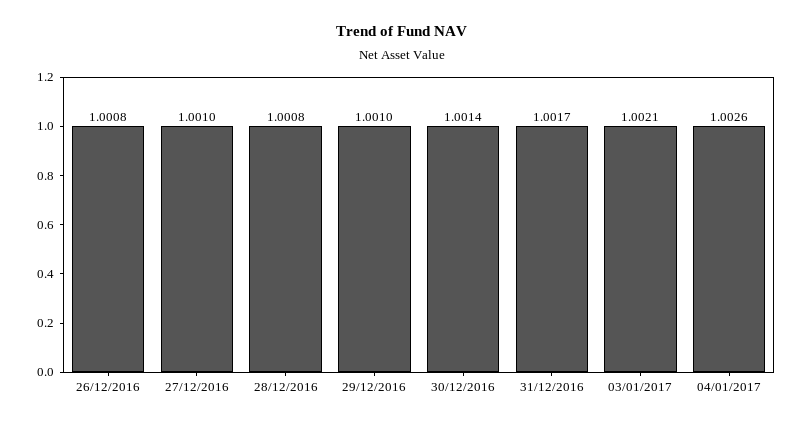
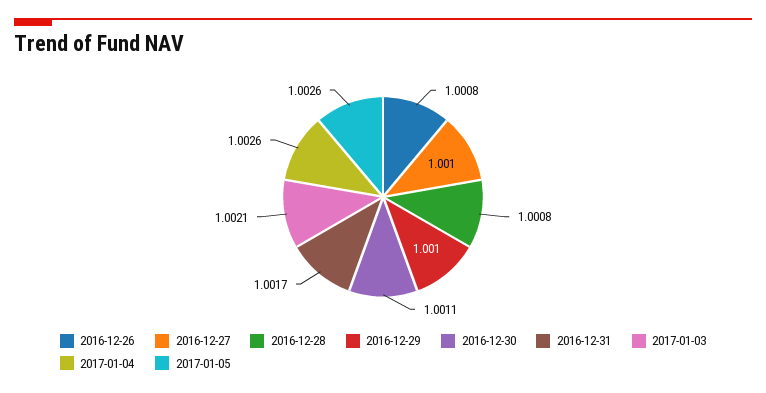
30/12/2016: 1.0014 -> 1.0011
2017-01-05: none -> 1.0026

